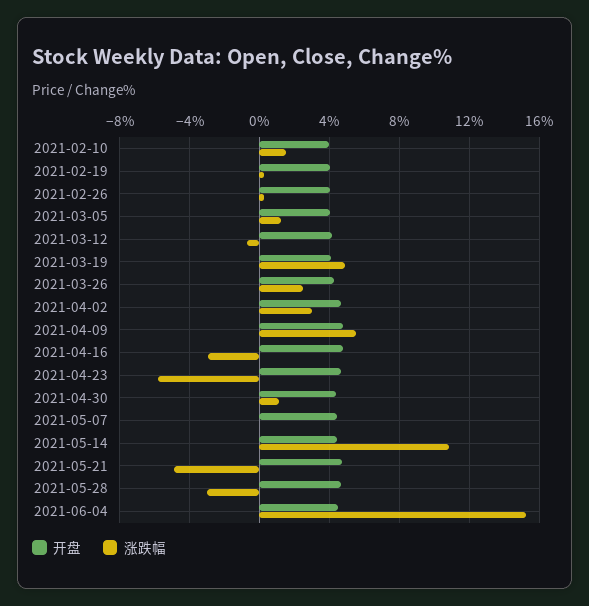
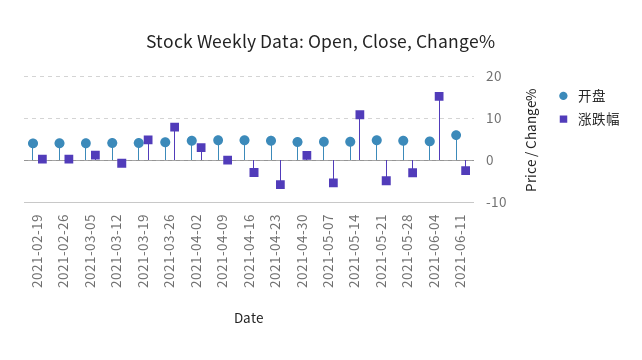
开盘, 2021-02-10: 4 -> none
涨跌幅, 2021-02-10: 1.5 -> none
涨跌幅, 2021-03-26: 2.5 -> 8
涨跌幅, 2021-04-09: 5.5 -> 0
涨跌幅, 2021-05-07: 0 -> -6
开盘, 2021-06-11: none -> 6
涨跌幅, 2021-06-11: none -> -2

